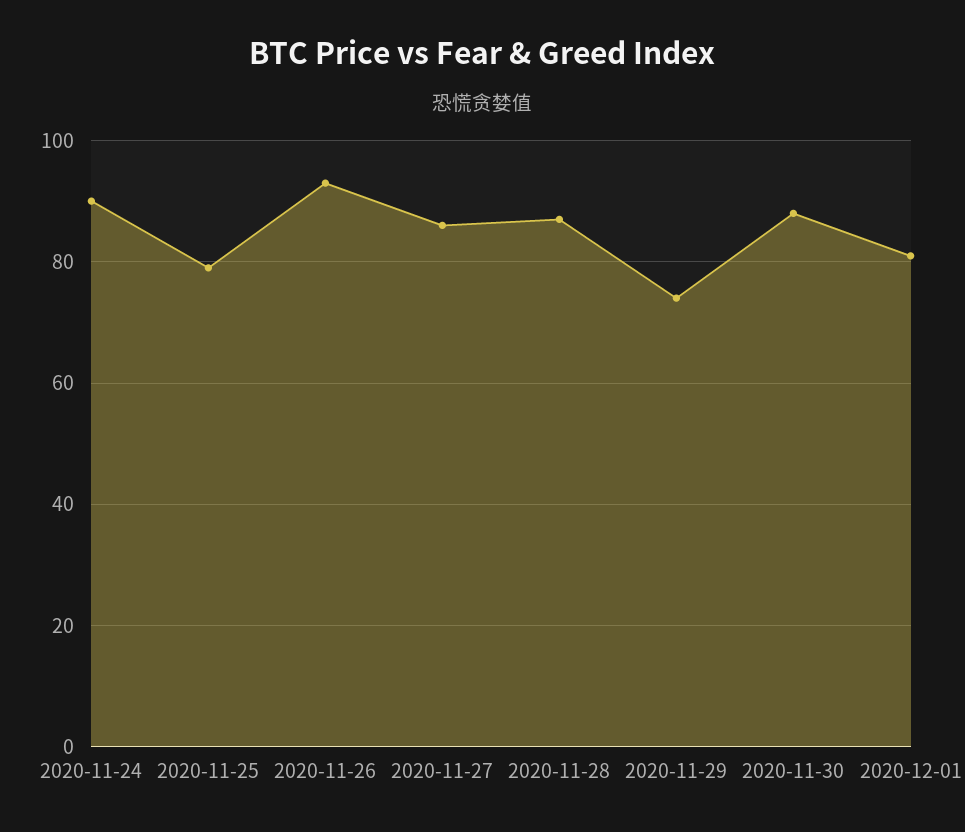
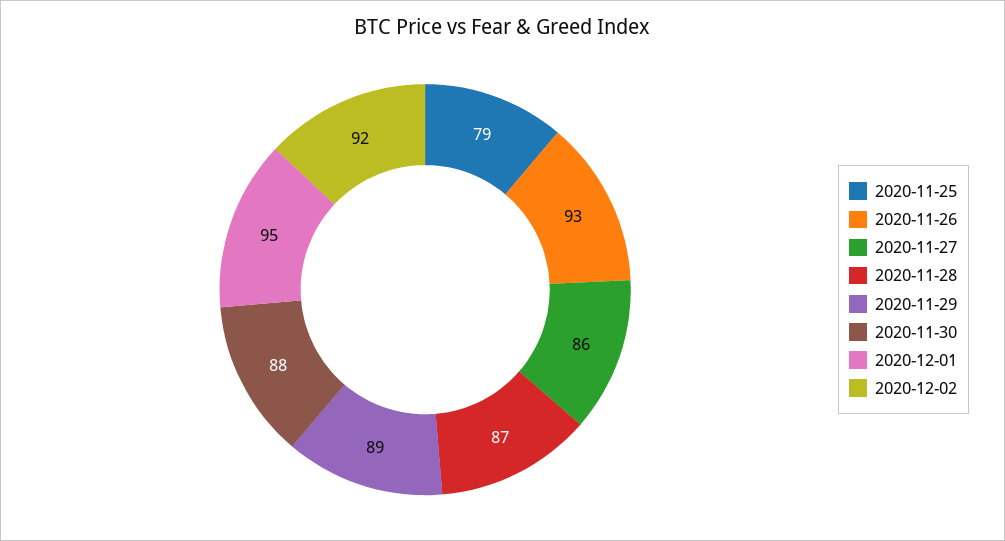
2020-11-24: 90 -> none
2020-11-29: 75 -> 89
2020-12-01: 80 -> 95
2020-12-02: none -> 92

